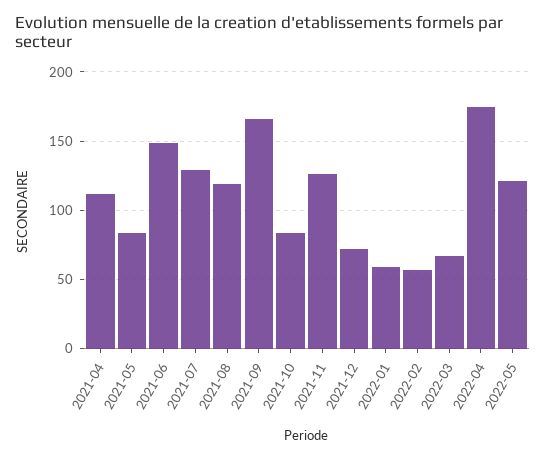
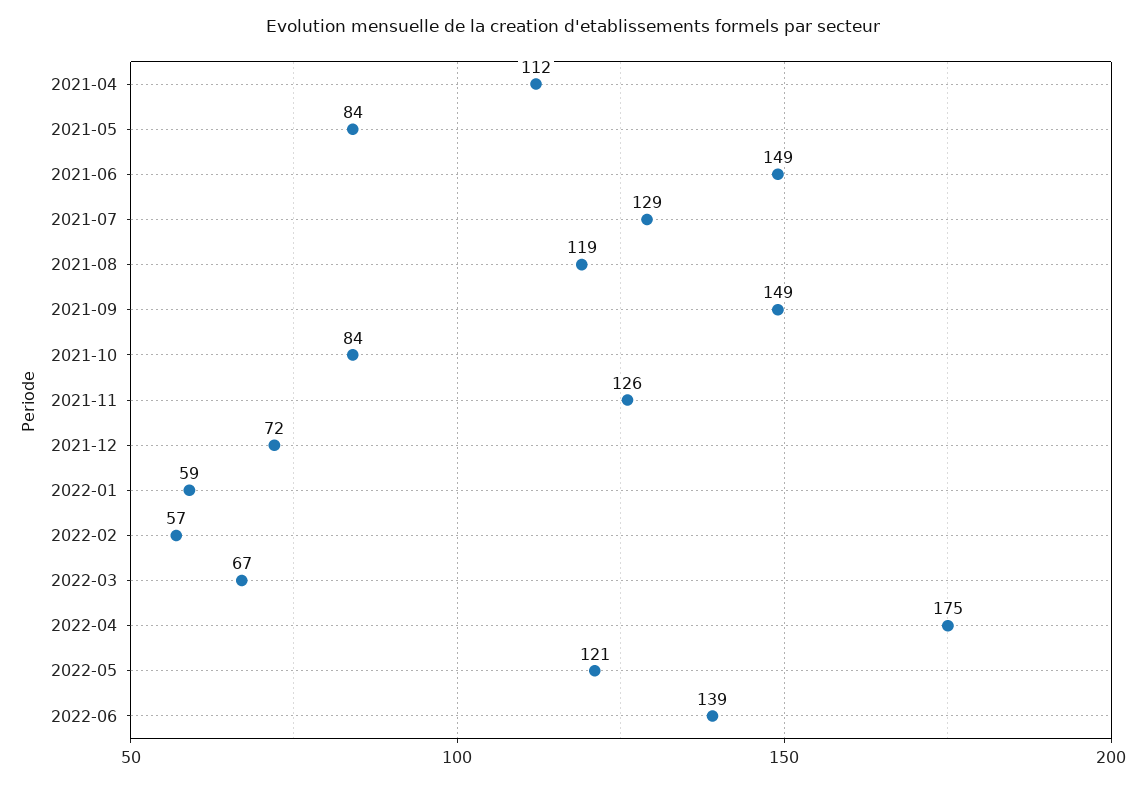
2021-09: 165 -> 149
2022-06: none -> 139

